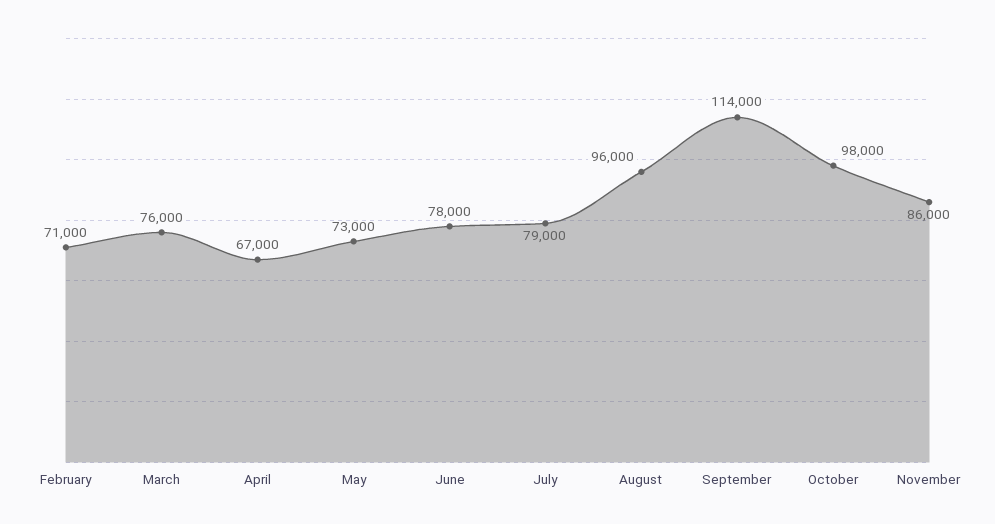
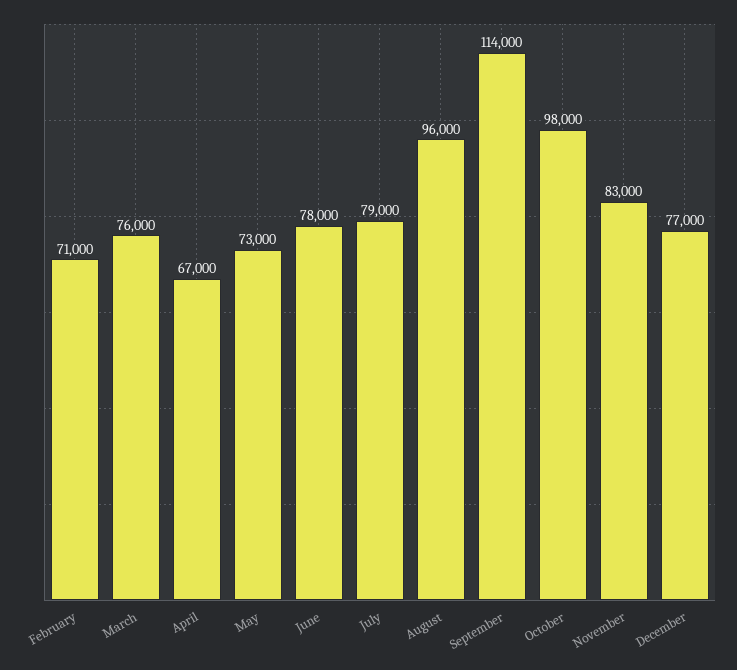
November: 86000 -> 83000
December: none -> 77000

